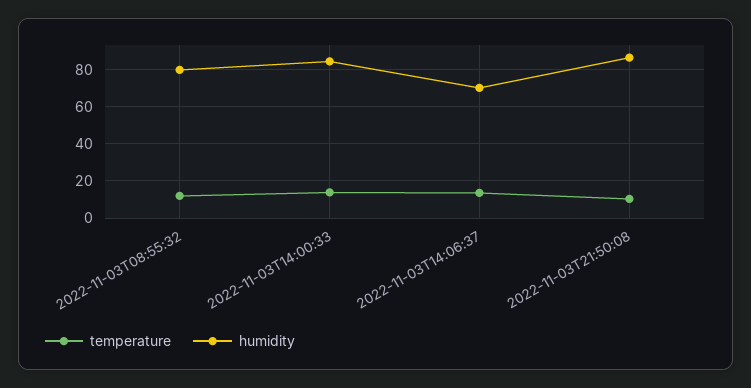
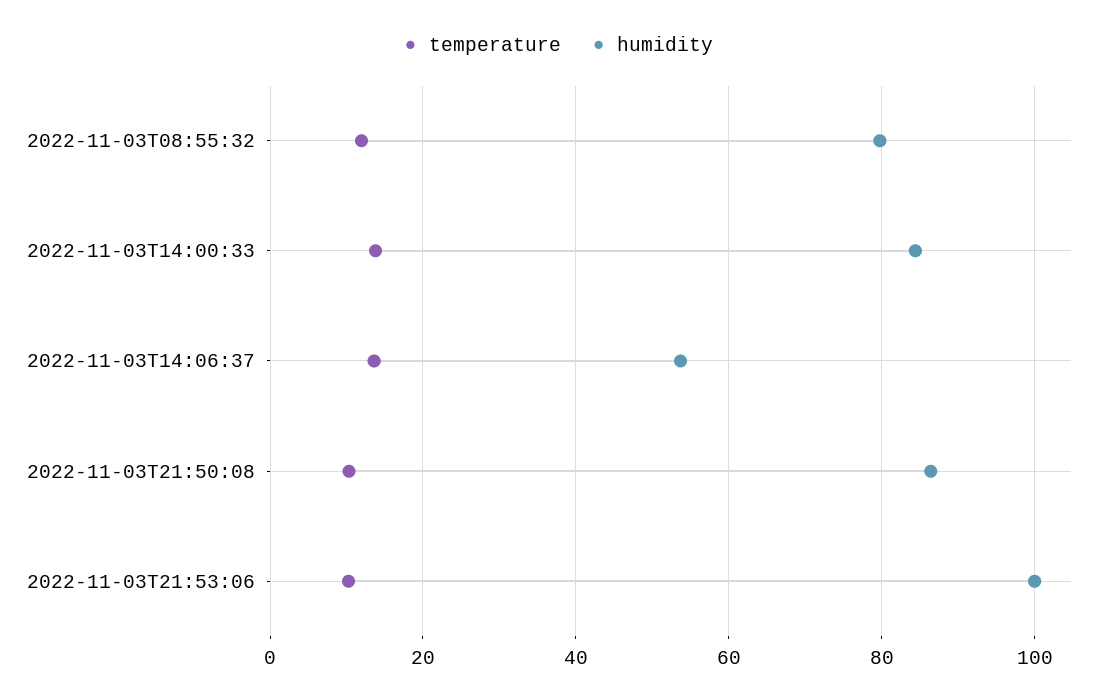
humidity, 2022-11-03T14:06:37: 70 -> 54
temperature, 2022-11-03T21:53:06: none -> 10
humidity, 2022-11-03T21:53:06: none -> 100

